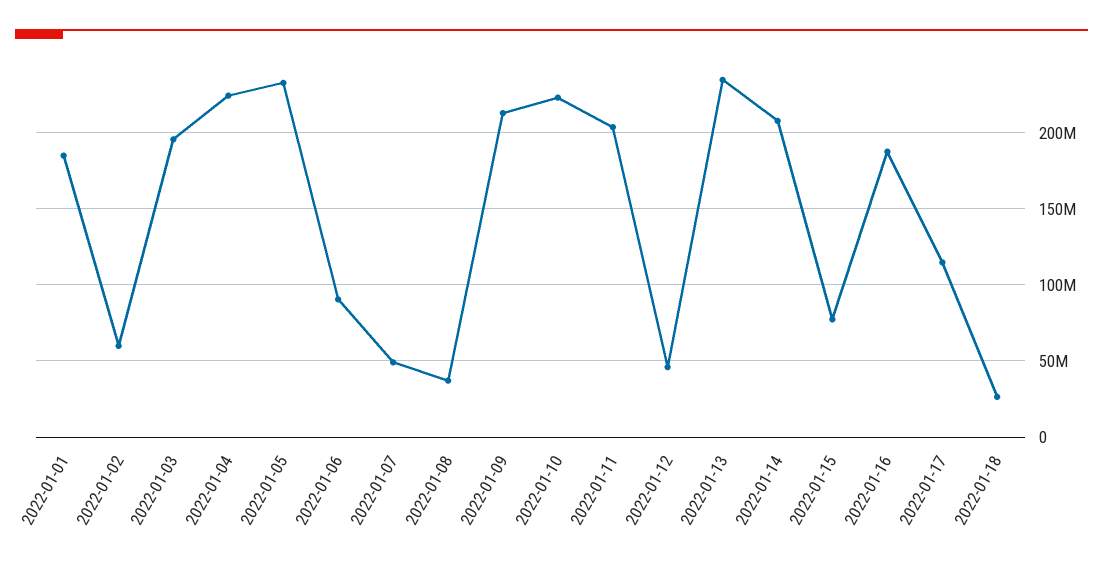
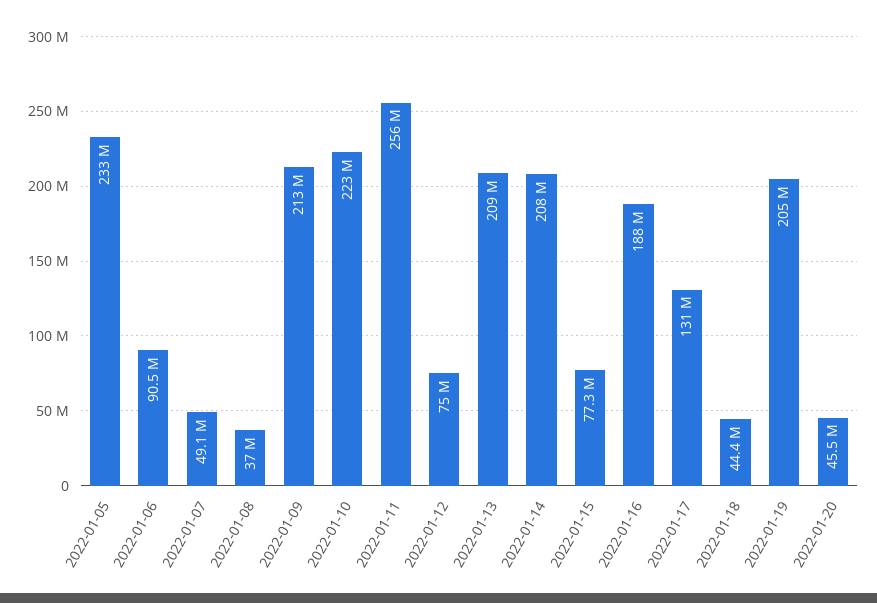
2022-01-01: 185000000 -> none
2022-01-02: 60000000 -> none
2022-01-03: 195000000 -> none
2022-01-04: 225000000 -> none
2022-01-11: 205000000 -> 256000000
2022-01-12: 45000000 -> 75000000
2022-01-13: 235000000 -> 209000000
2022-01-17: 115000000 -> 131000000
2022-01-18: 25000000 -> 44400000
2022-01-19: none -> 205000000
2022-01-20: none -> 45500000

